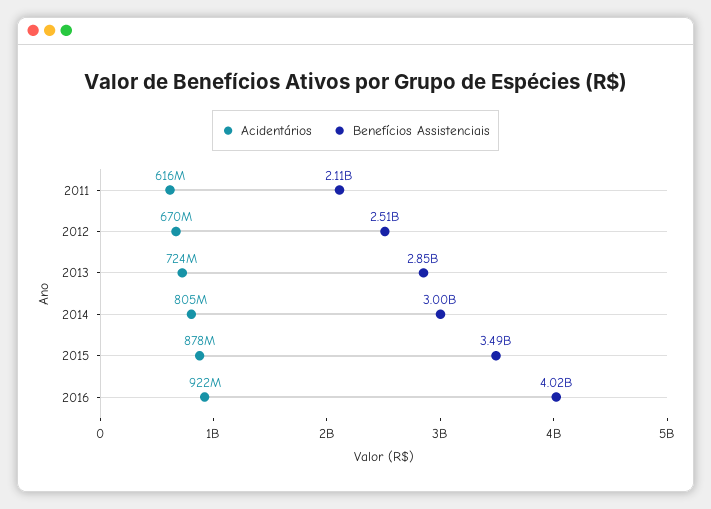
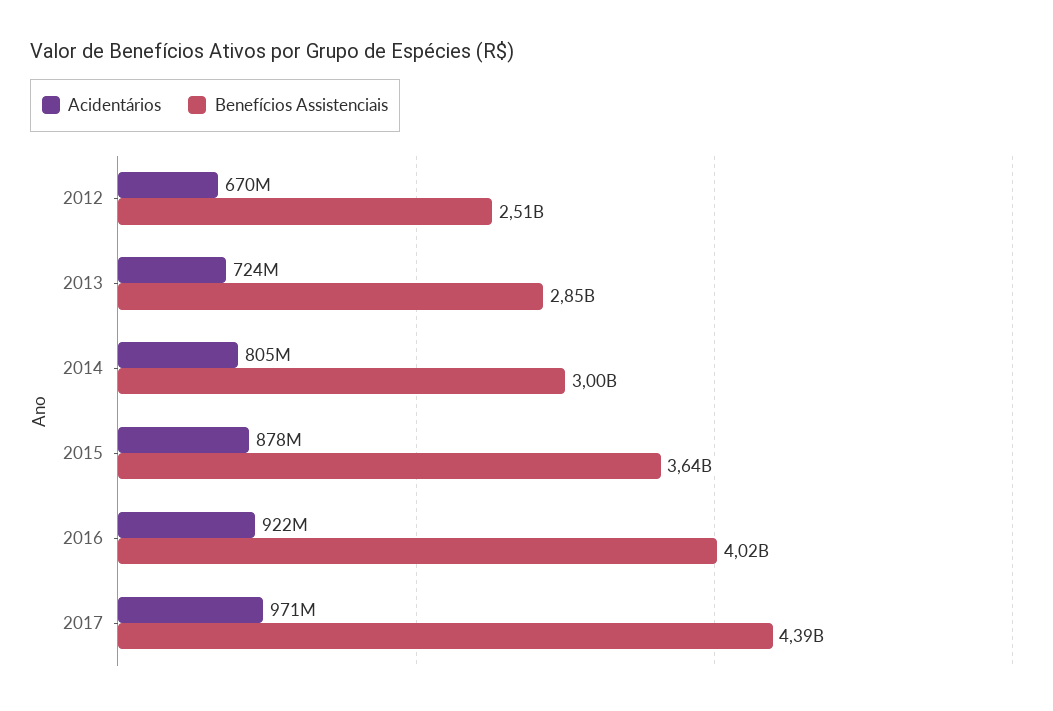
Acidentários, 2011: 616000000 -> none
Benefícios Assistenciais, 2011: 2110000000 -> none
Benefícios Assistenciais, 2015: 3490000000 -> 3640000000
Acidentários, 2017: none -> 971000000
Benefícios Assistenciais, 2017: none -> 4390000000

